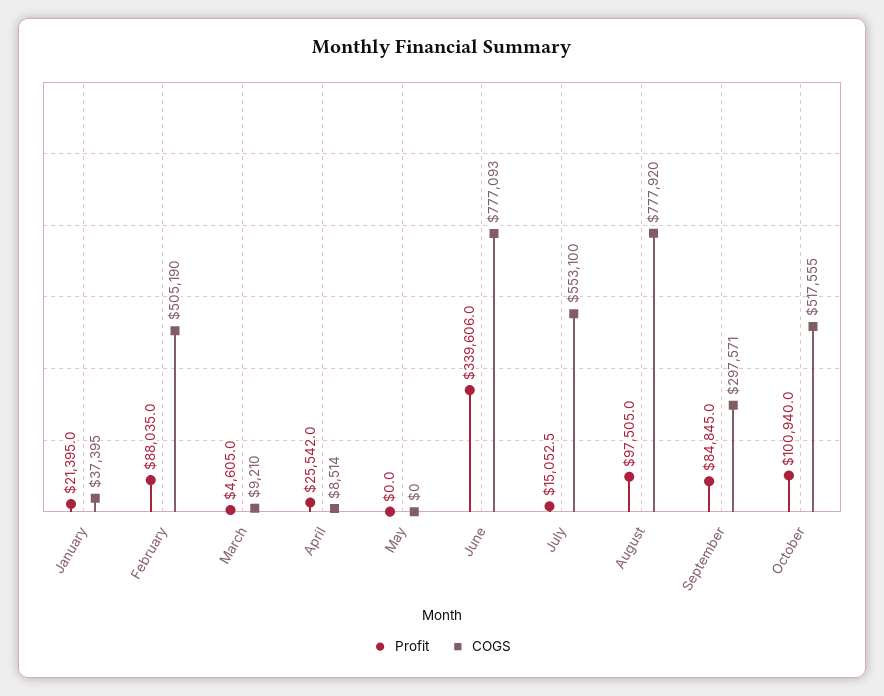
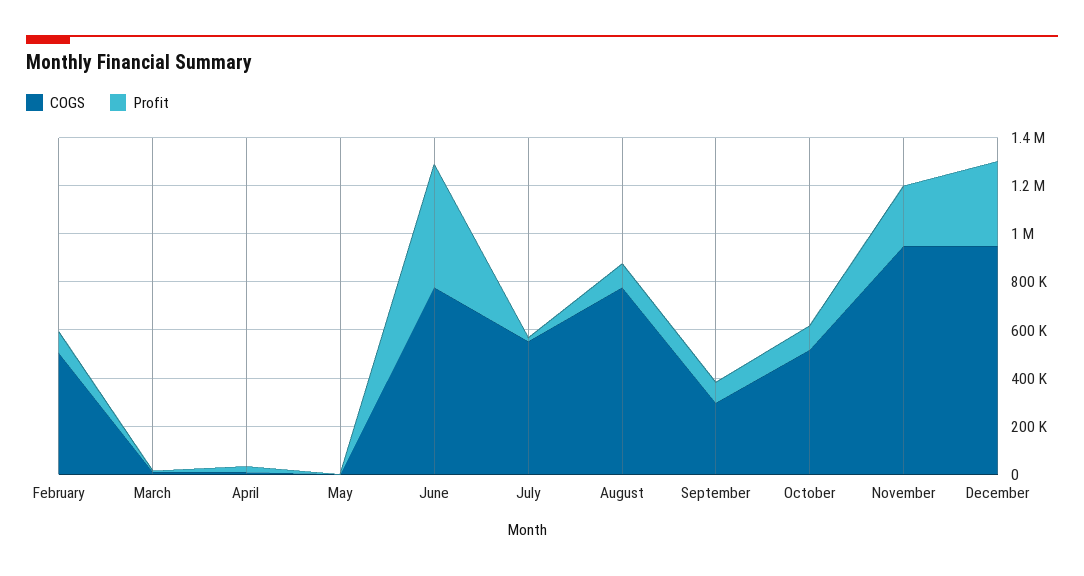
Profit, January: 21395 -> none
COGS, January: 37395 -> none
Profit, June: 339606 -> 500000
COGS, November: none -> 950000
Profit, November: none -> 250000
COGS, December: none -> 950000
Profit, December: none -> 350000

